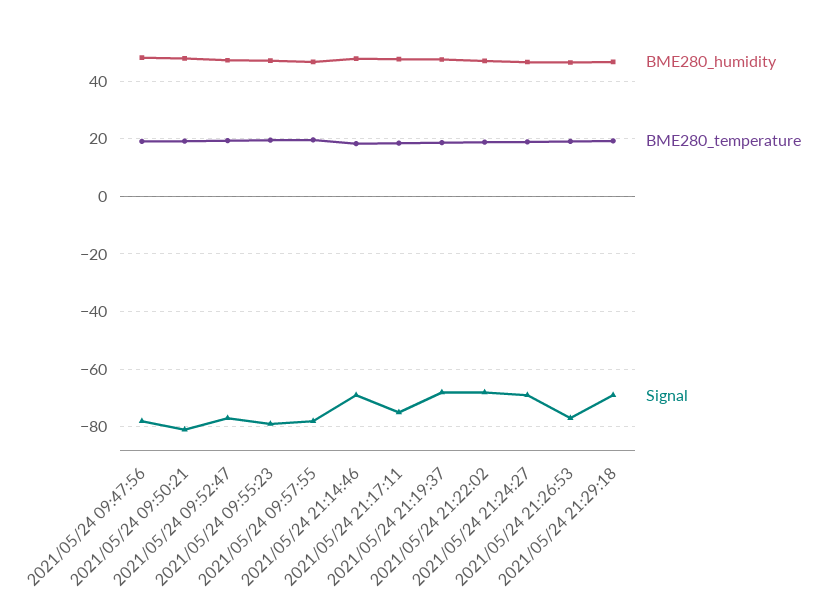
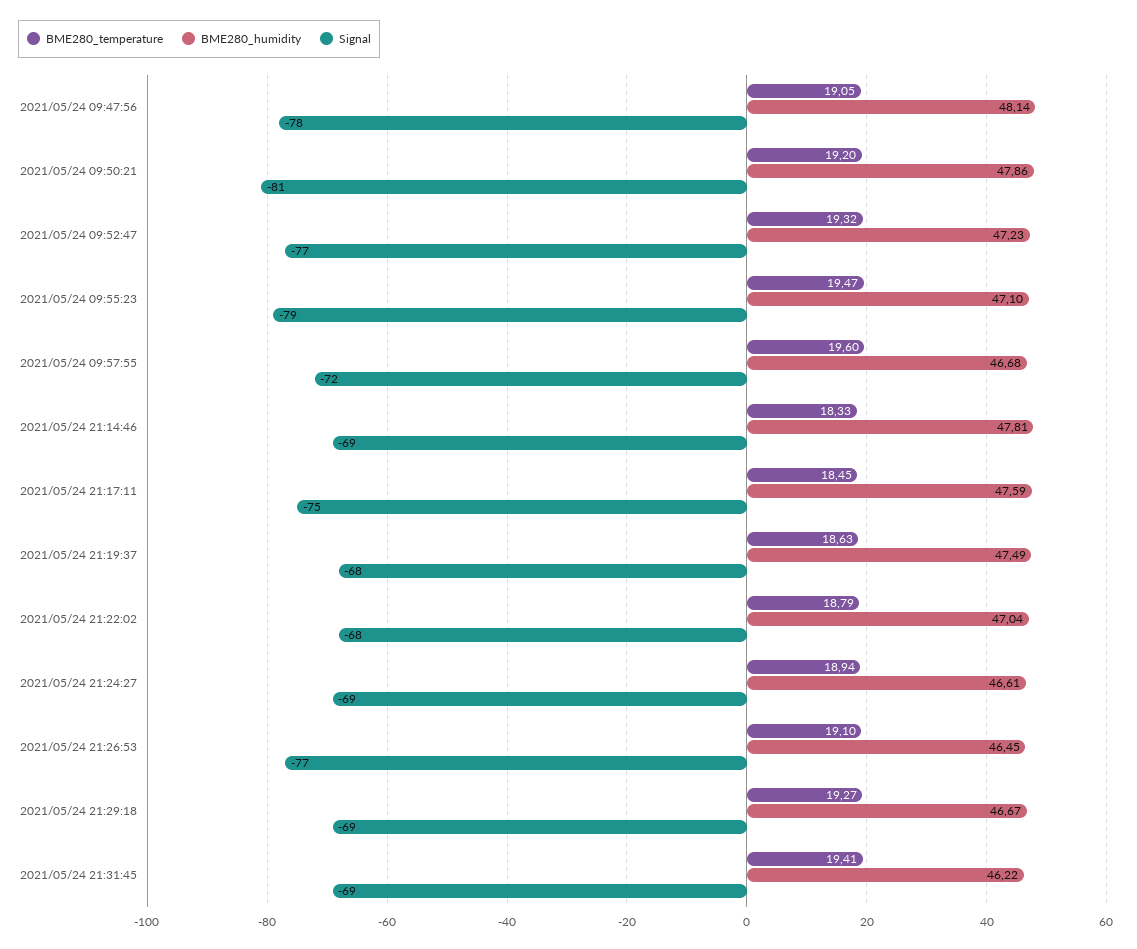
Signal, 2021/05/24 09:57:55: -77.5 -> -72
BME280_temperature, 2021/05/24 21:31:45: none -> 19.41
BME280_humidity, 2021/05/24 21:31:45: none -> 46.22
Signal, 2021/05/24 21:31:45: none -> -69

